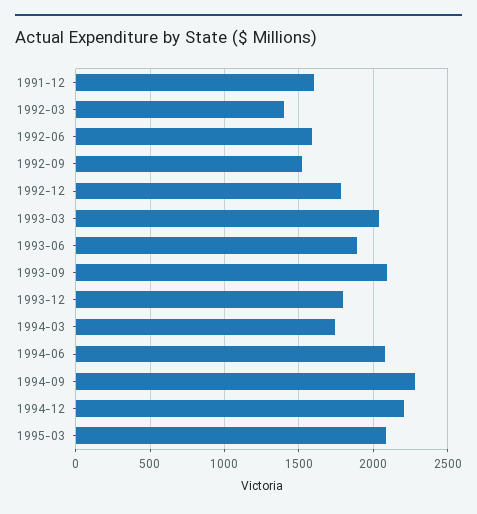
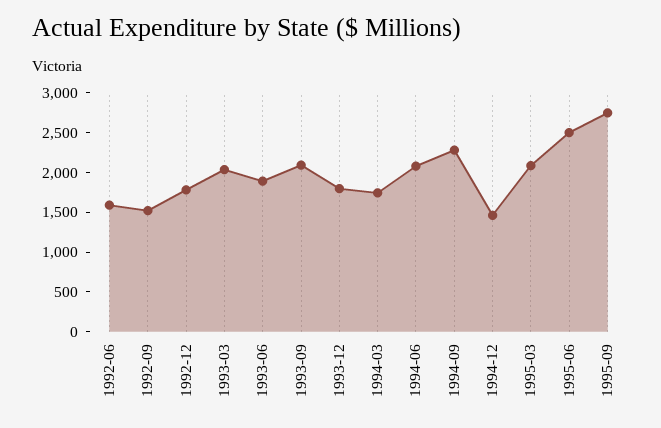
1991-12: 1600 -> none
1992-03: 1400 -> none
1994-12: 2200 -> 1500
1995-06: none -> 2500
1995-09: none -> 2750

